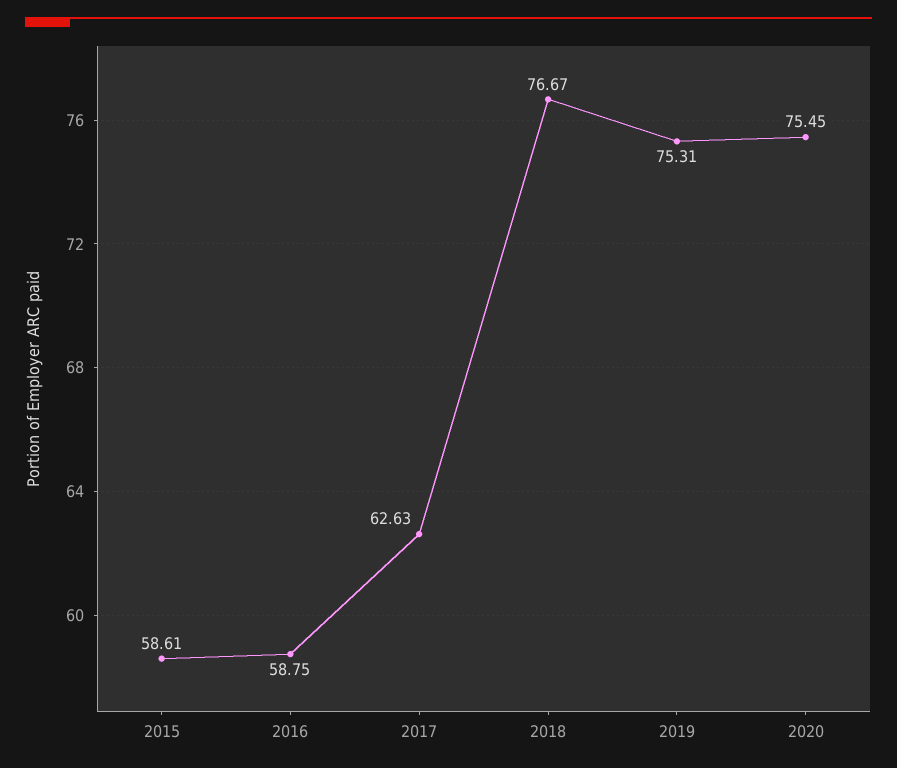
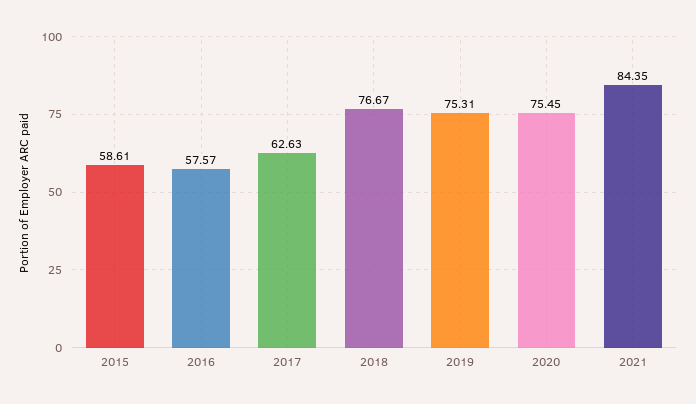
2016: 58.75 -> 57.57
2021: none -> 84.35

